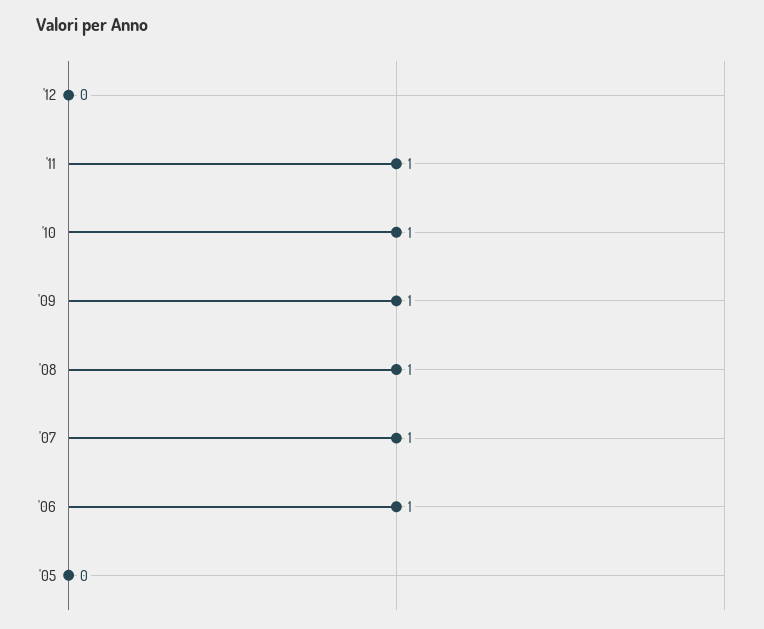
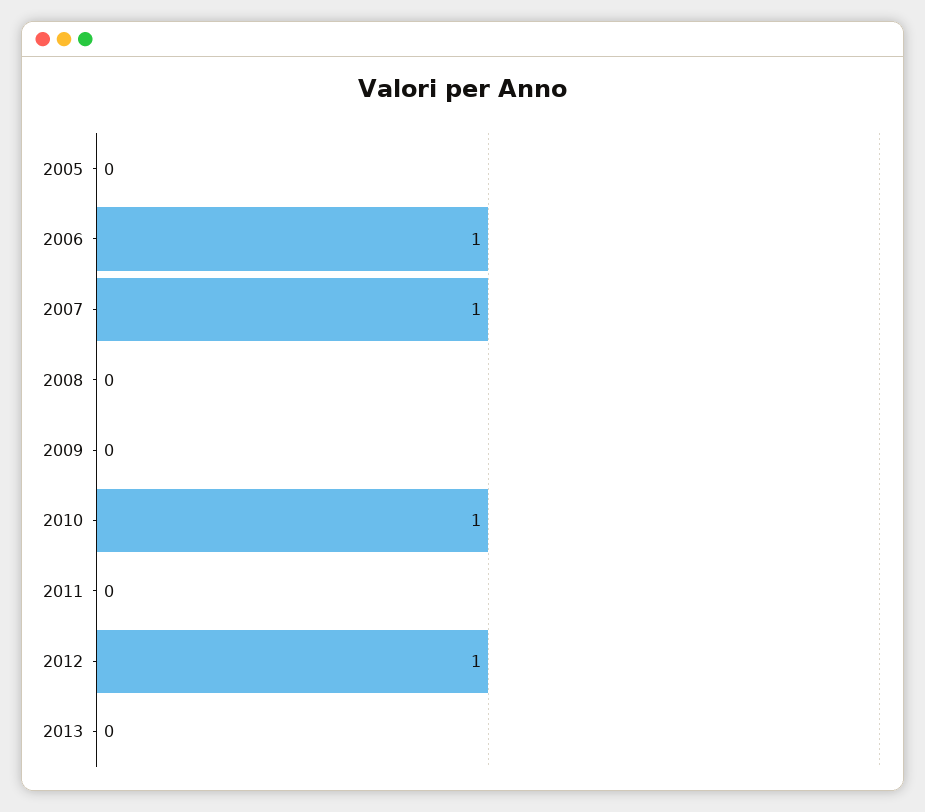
'12: 0 -> 1
'11: 1 -> 0
'09: 1 -> 0
'08: 1 -> 0
2013: none -> 0

